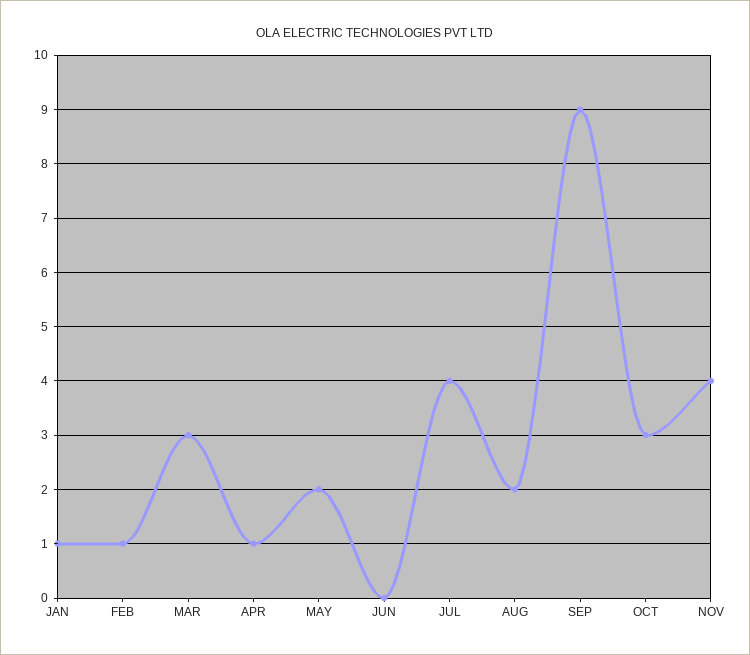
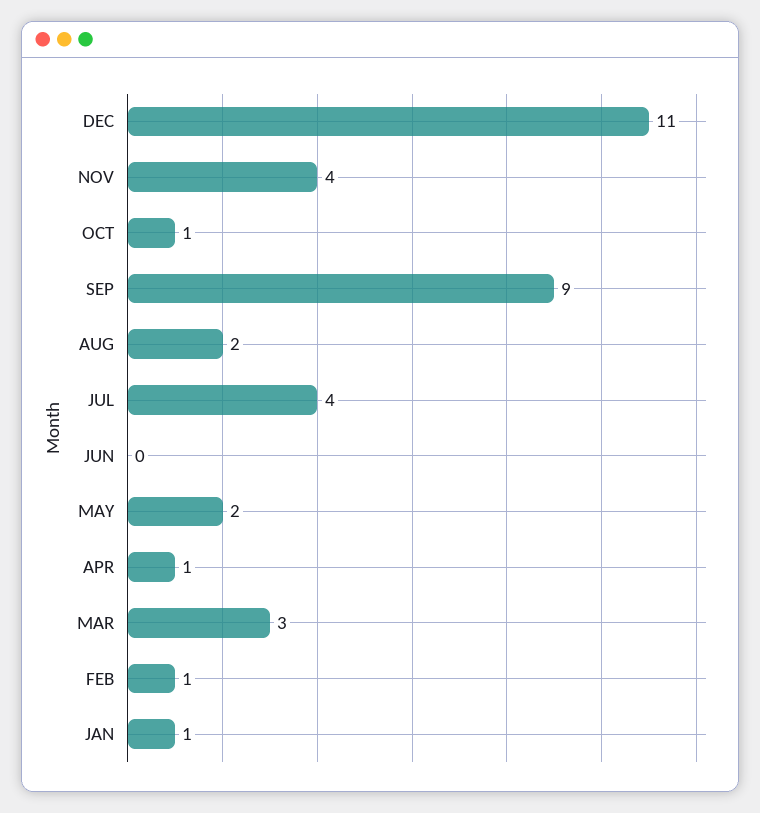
OCT: 3 -> 1
DEC: none -> 11

